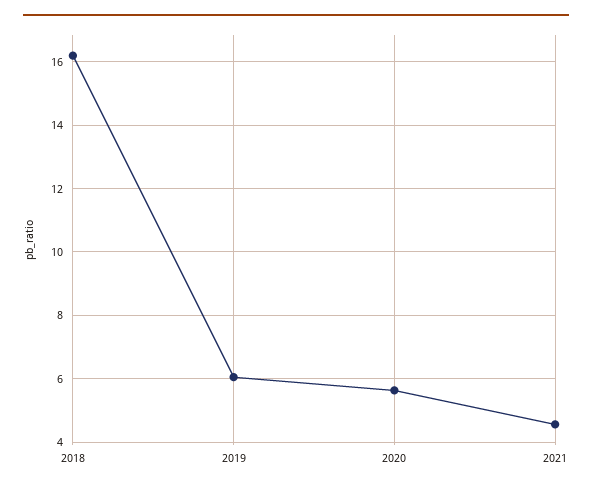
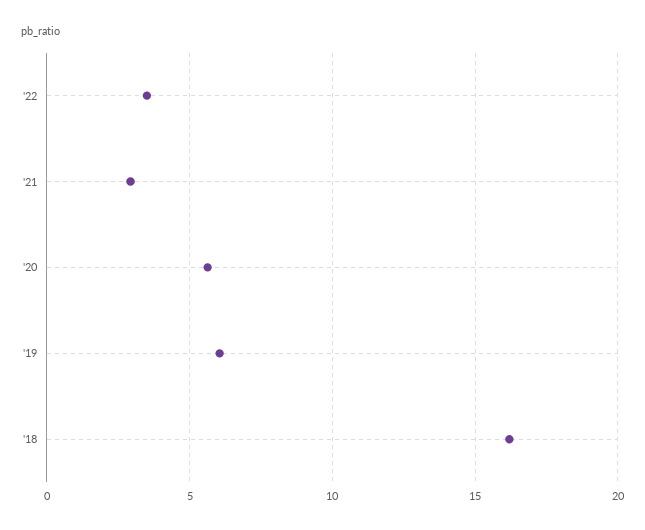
2021: 4.6 -> 3
'22: none -> 3.5

